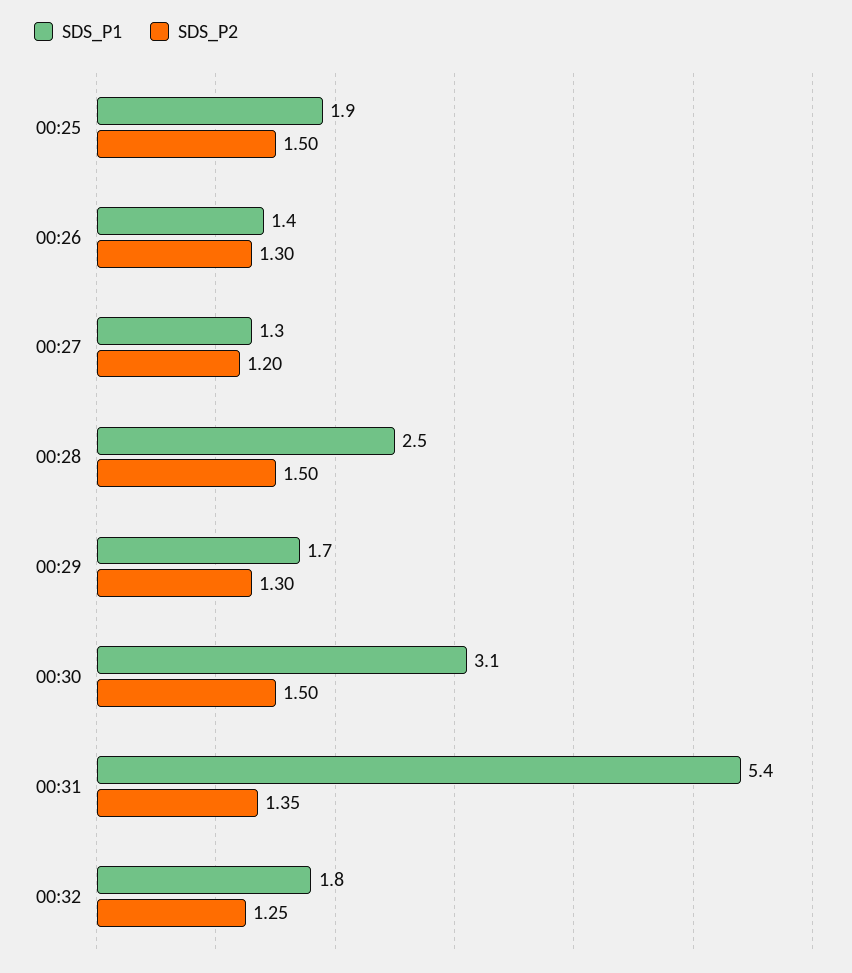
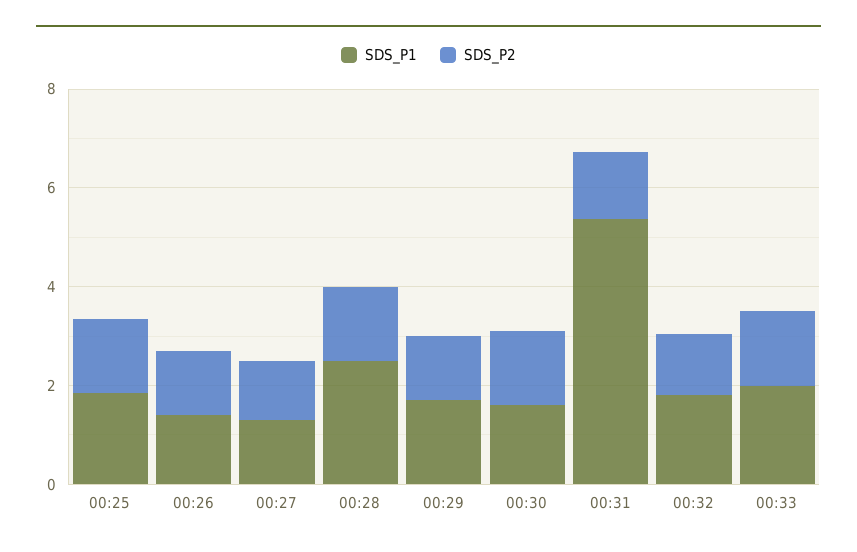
SDS_P1, 00:30: 3.1 -> 1.5
SDS_P1, 00:33: none -> 2
SDS_P2, 00:33: none -> 1.5

